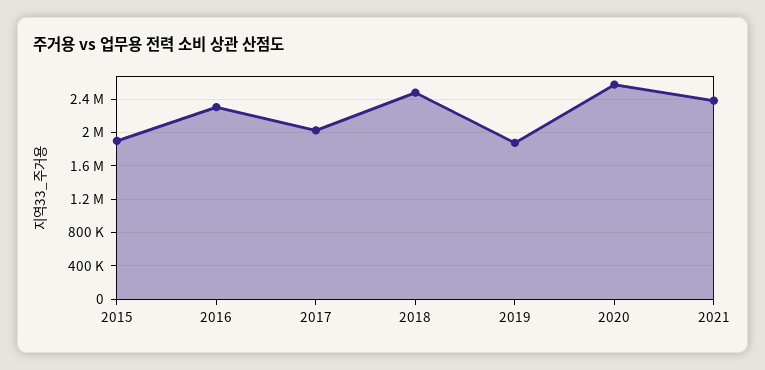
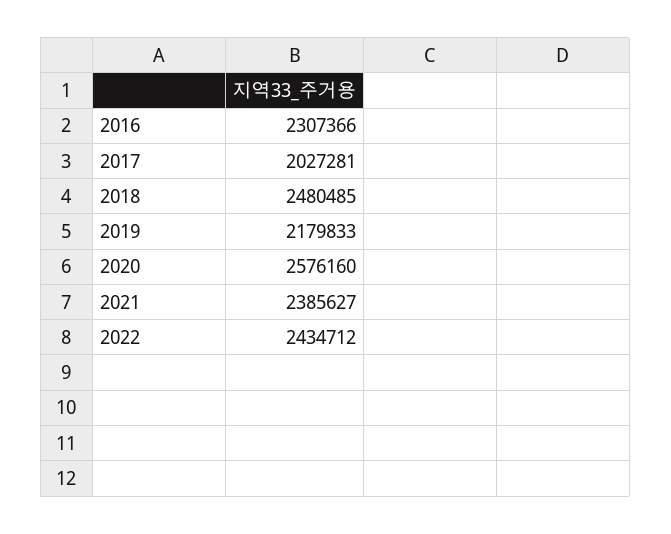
2015: 1900000 -> none
2019: 1900000 -> 2179833
2022: none -> 2434712

